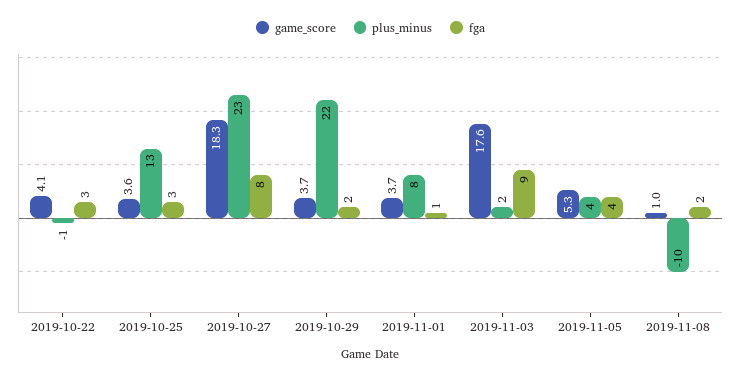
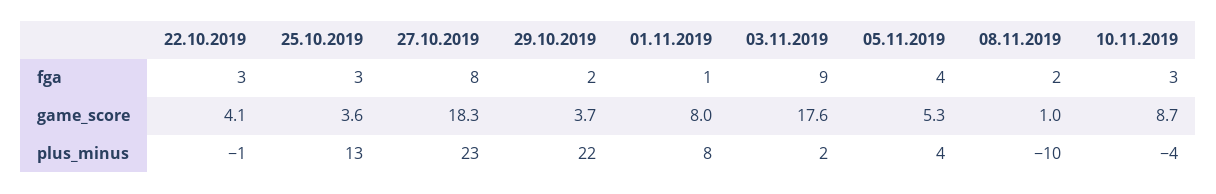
game_score, 2019-11-01: 3.7 -> 8
fga, 10.11.2019: none -> 3
game_score, 10.11.2019: none -> 8.7
plus_minus, 10.11.2019: none -> -4

